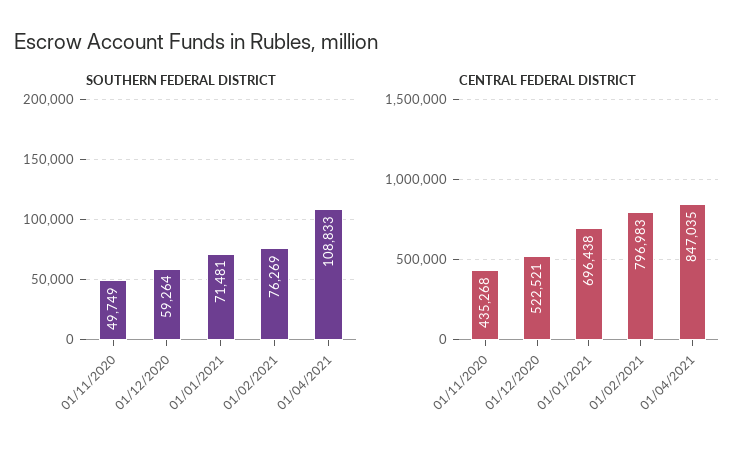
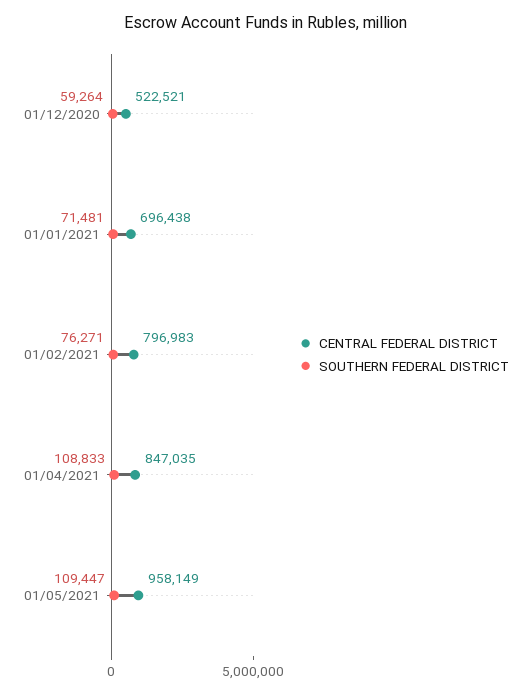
SOUTHERN FEDERAL DISTRICT, 01/11/2020: 49749 -> none
SOUTHERN FEDERAL DISTRICT, 01/02/2021: 76269 -> 76271
CENTRAL FEDERAL DISTRICT, 01/11/2020: 435268 -> none
CENTRAL FEDERAL DISTRICT, 01/05/2021: none -> 958149
SOUTHERN FEDERAL DISTRICT, 01/05/2021: none -> 109447

